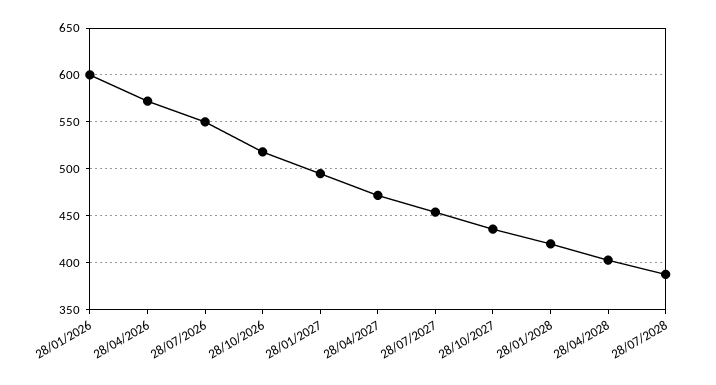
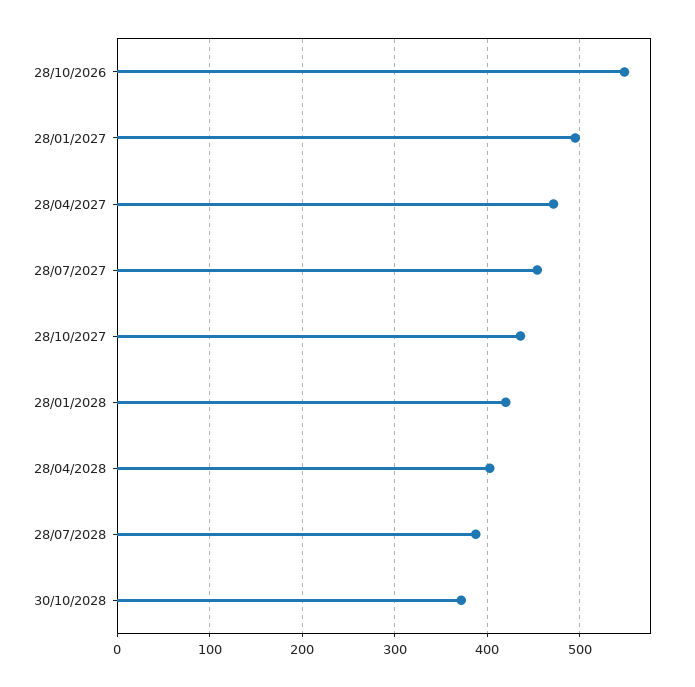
28/01/2026: 600 -> none
28/04/2026: 570 -> none
28/07/2026: 550 -> none
28/10/2026: 520 -> 550
30/10/2028: none -> 370

